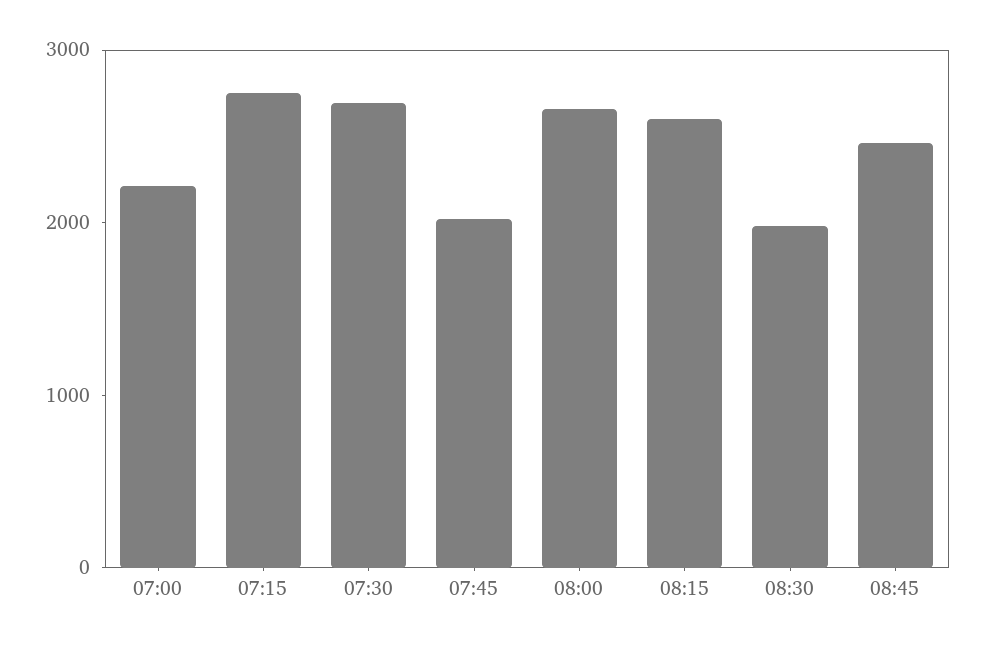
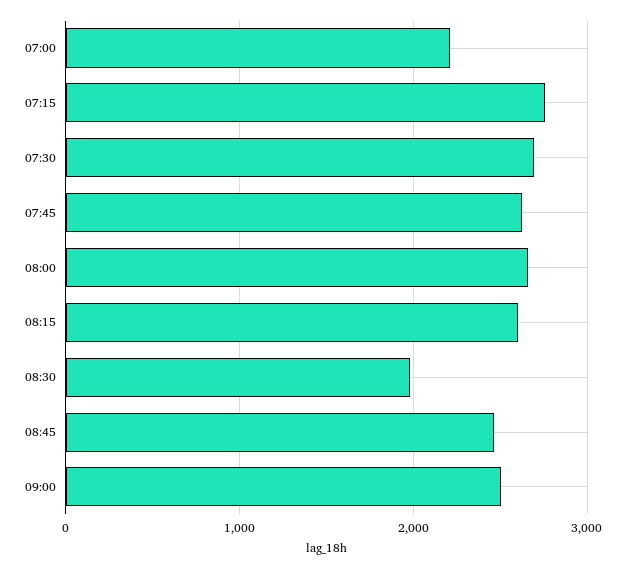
07:45: 2000 -> 2600
09:00: none -> 2500

